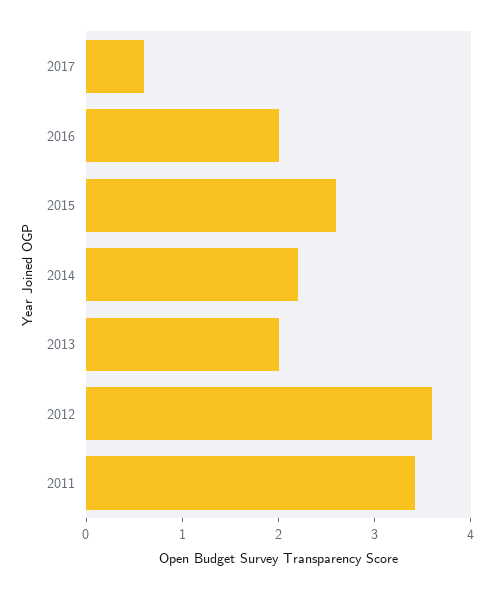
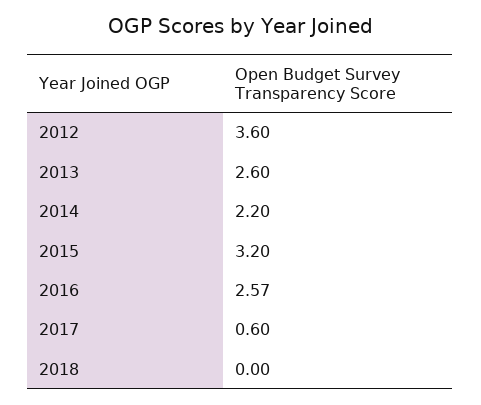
2016: 2 -> 2.57
2015: 2.6 -> 3.2
2013: 2 -> 2.6
2011: 3.4 -> none
2018: none -> 0

